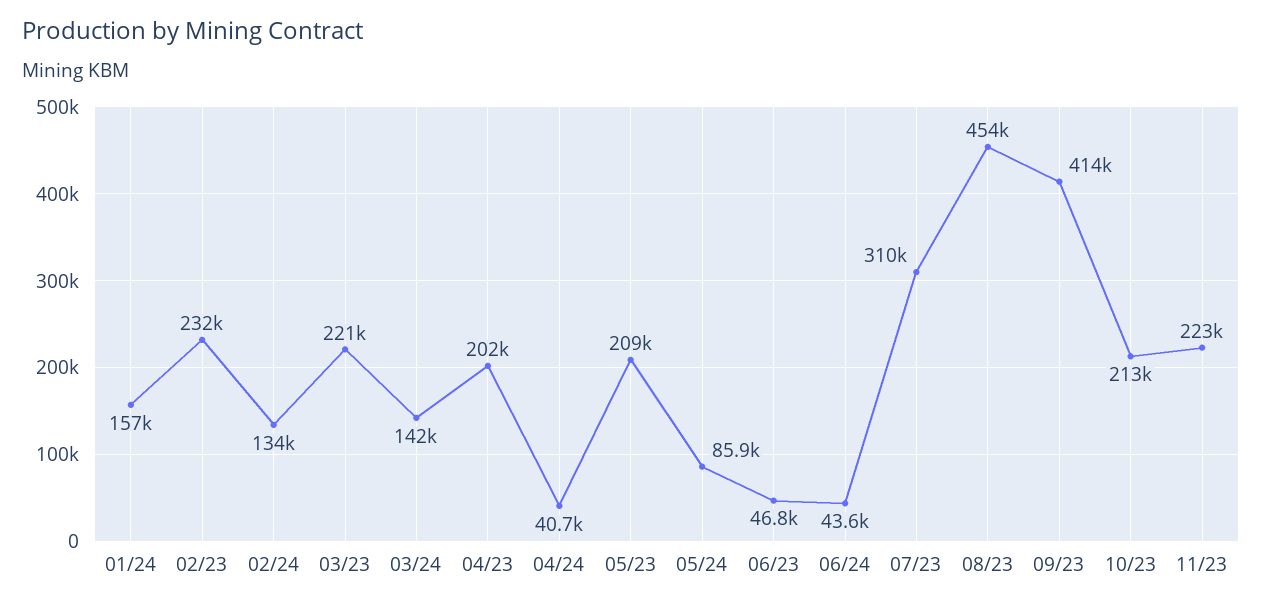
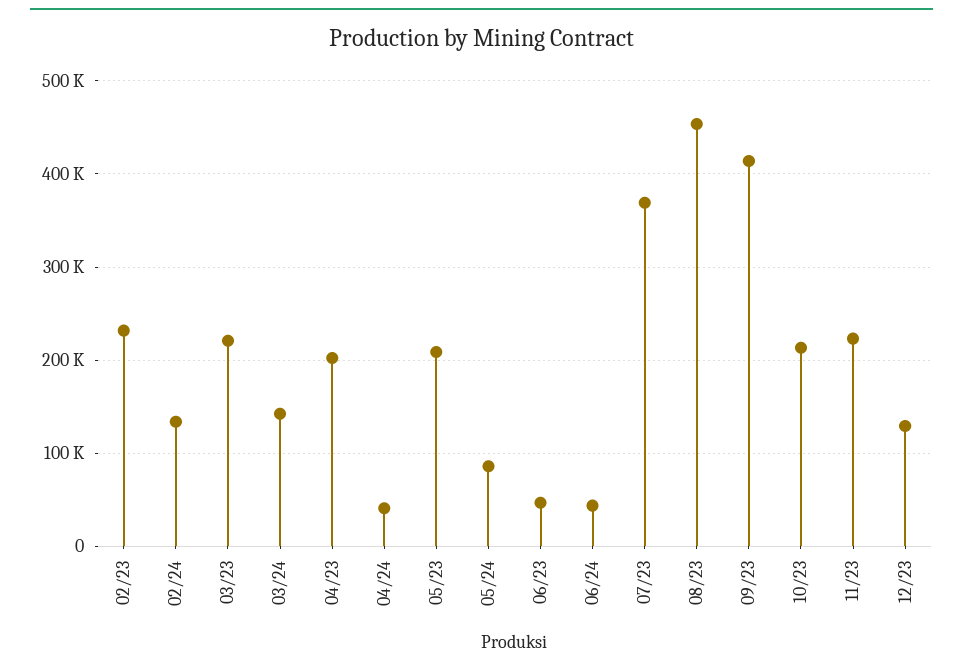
01/24: 157000 -> none
07/23: 310000 -> 370000
12/23: none -> 130000

